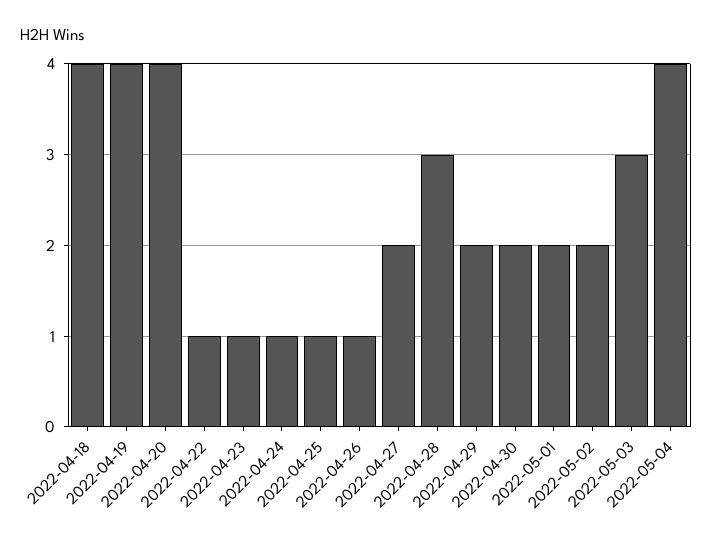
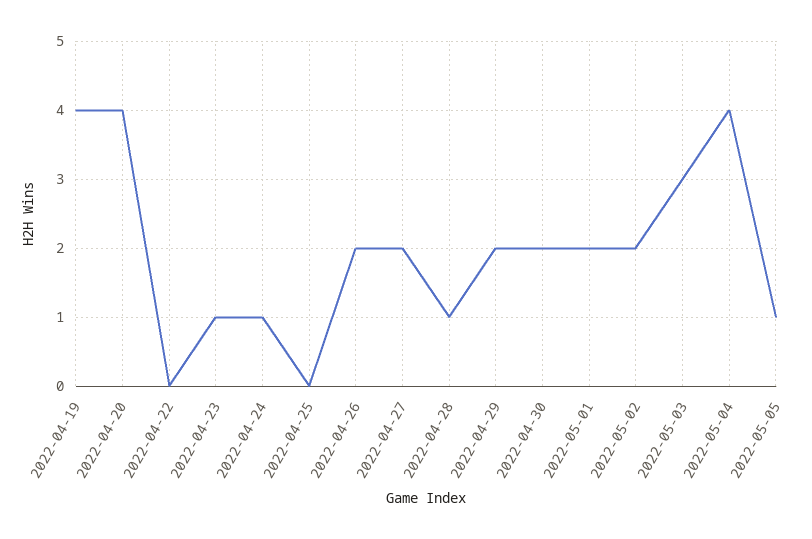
2022-04-18: 4 -> none
2022-04-22: 1 -> 0
2022-04-25: 1 -> 0
2022-04-26: 1 -> 2
2022-04-28: 3 -> 1
2022-05-05: none -> 1

